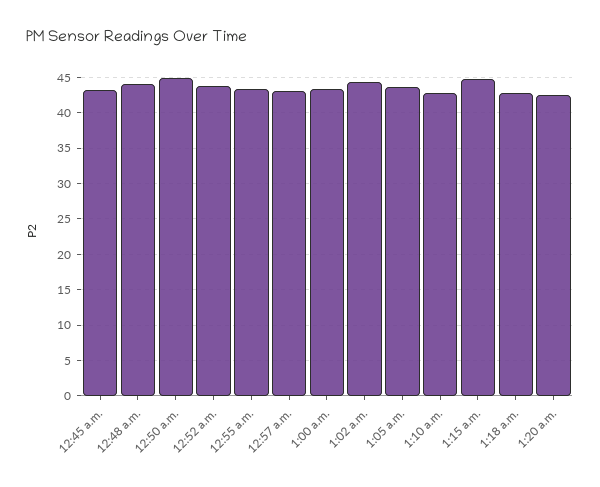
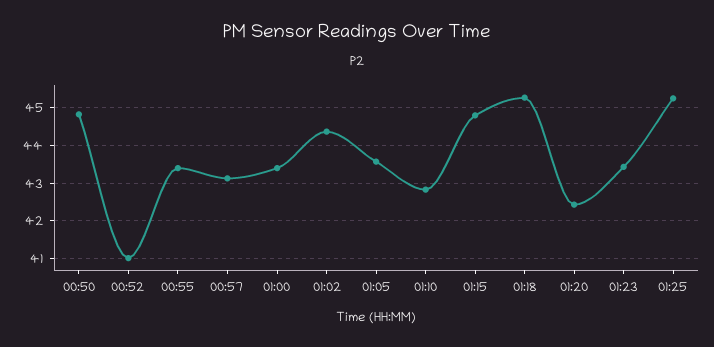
12:45 a.m.: 43 -> none
12:48 a.m.: 44 -> none
12:52 a.m.: 44 -> 41
1:18 a.m.: 43 -> 45.2
01:23: none -> 43.4
01:25: none -> 45.2

